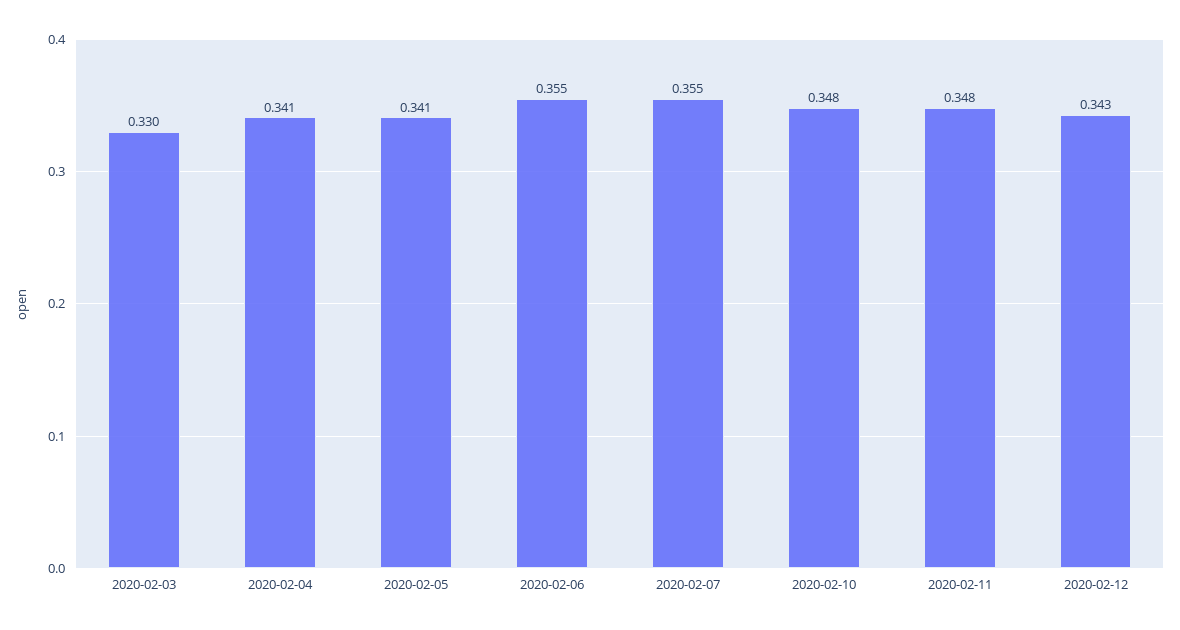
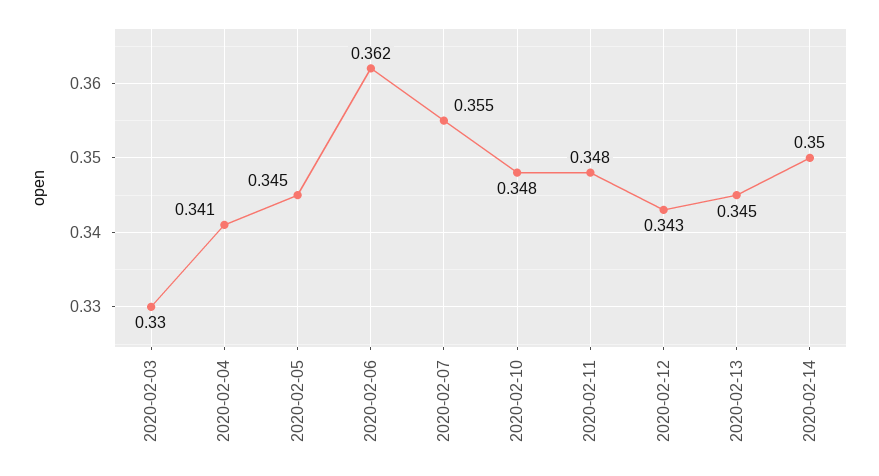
2020-02-05: 0.341 -> 0.345
2020-02-06: 0.355 -> 0.362
2020-02-13: none -> 0.345
2020-02-14: none -> 0.35

